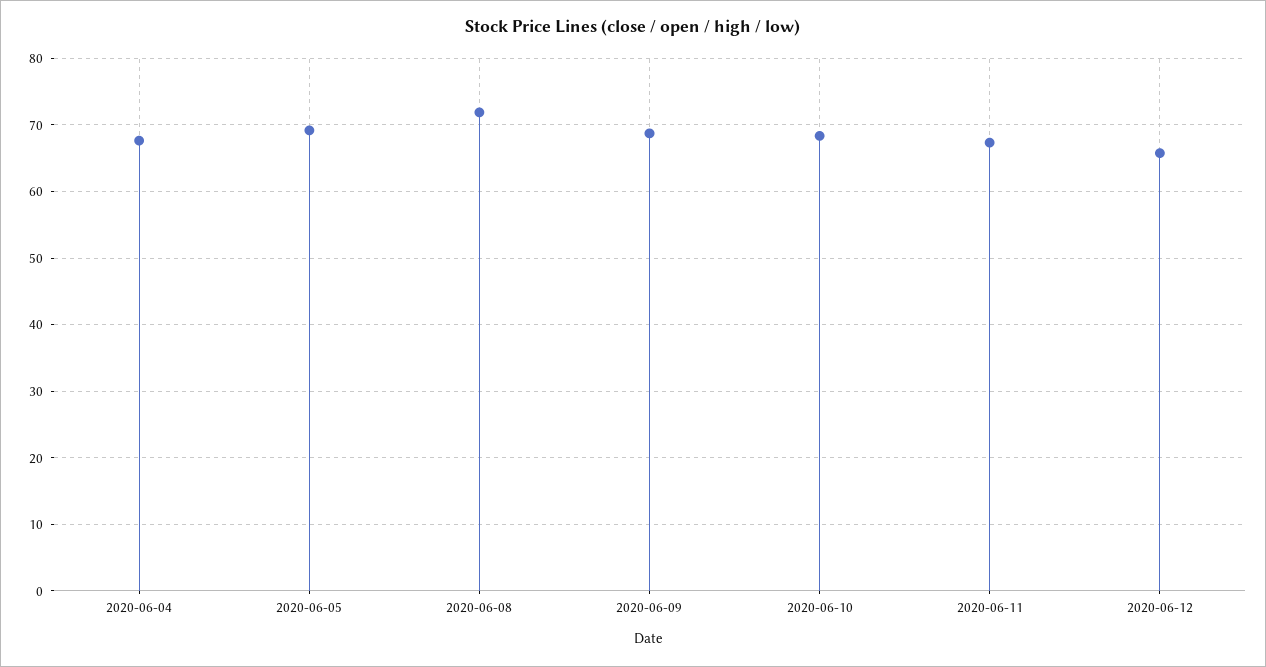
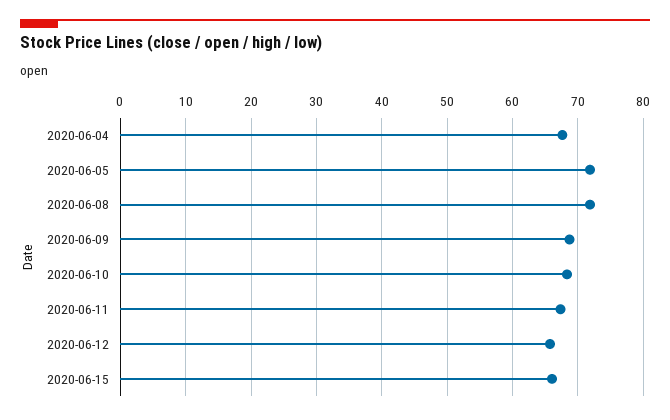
2020-06-05: 69 -> 72
2020-06-15: none -> 66

